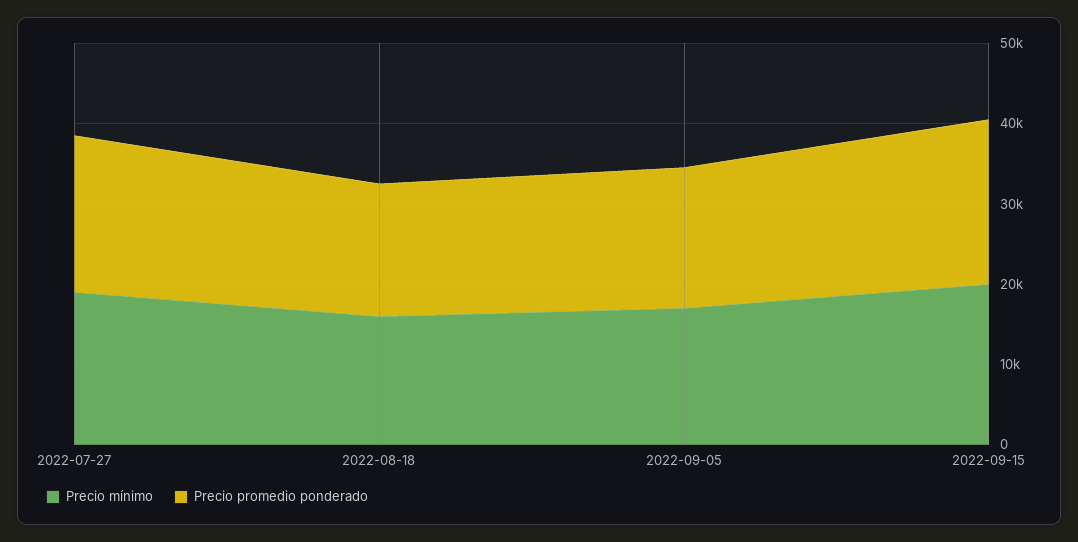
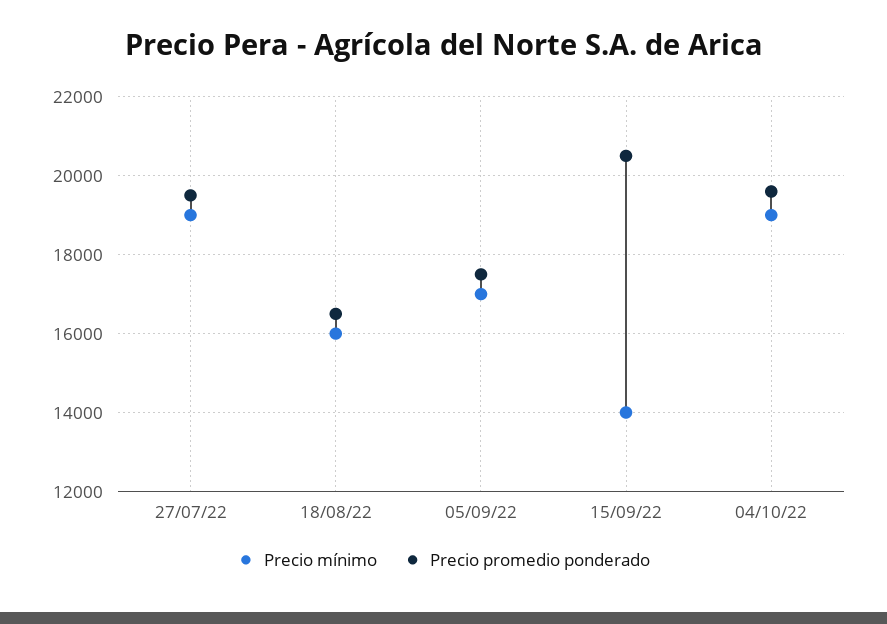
Precio mínimo, 2022-09-15: 20000 -> 14000
Precio mínimo, 04/10/22: none -> 19000
Precio promedio ponderado, 04/10/22: none -> 19600

